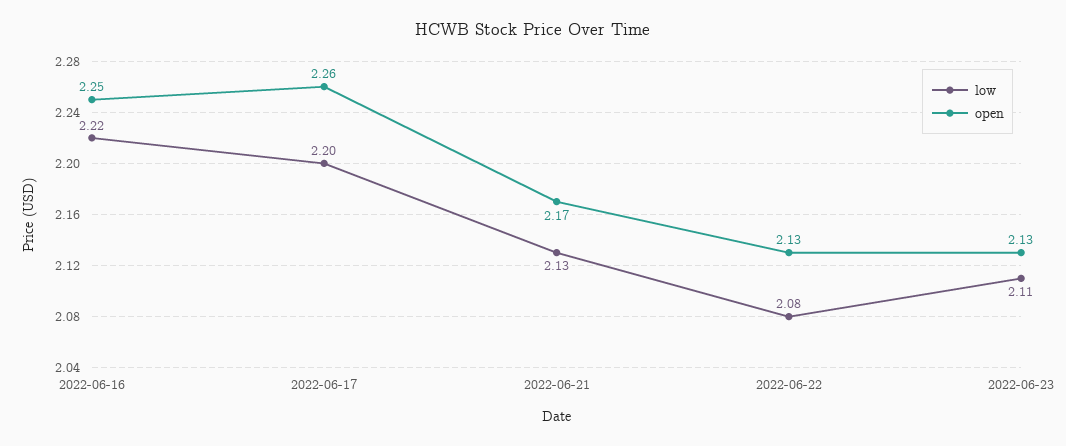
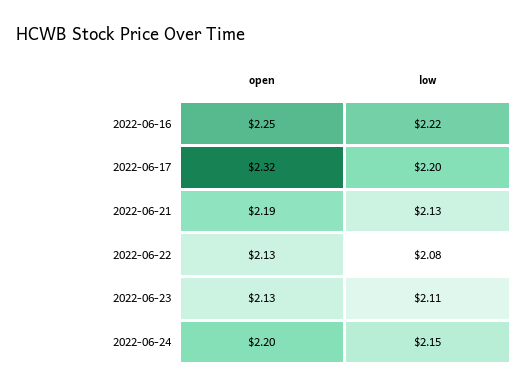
open, 2022-06-17: 2.26 -> 2.32
open, 2022-06-21: 2.17 -> 2.19
open, 2022-06-24: none -> 2.2
low, 2022-06-24: none -> 2.15

